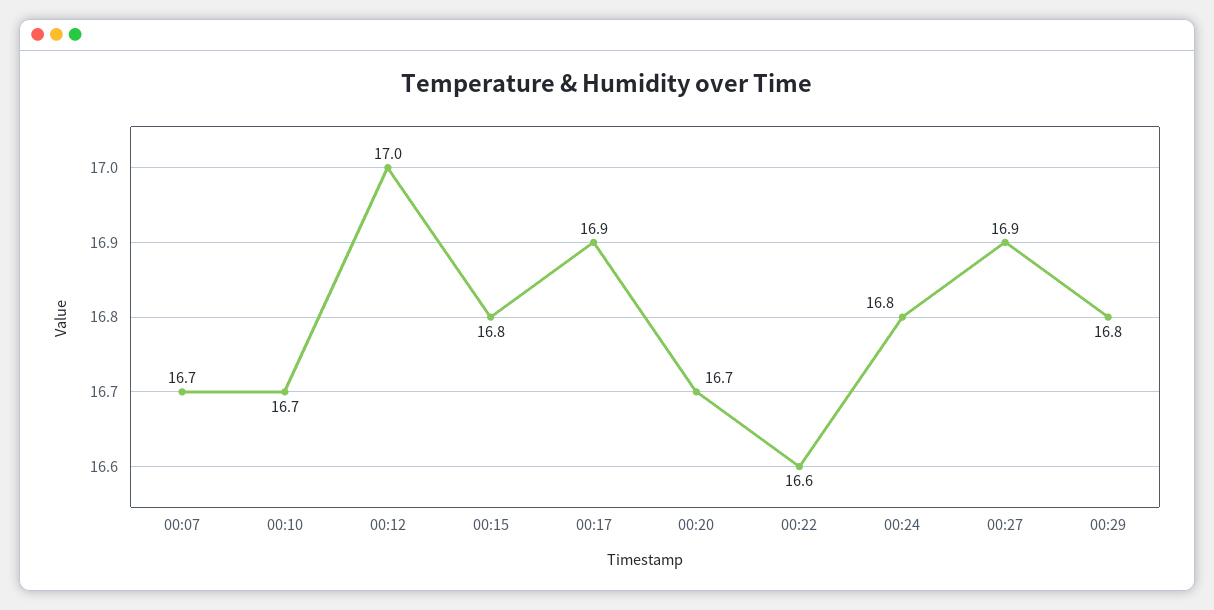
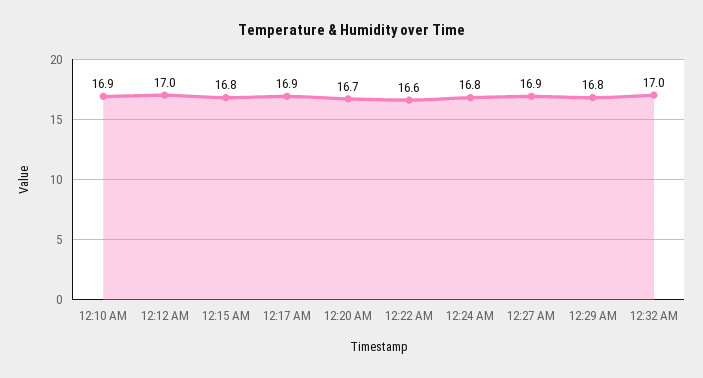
00:07: 16.7 -> none
00:10: 16.7 -> 16.9
12:32 AM: none -> 17

